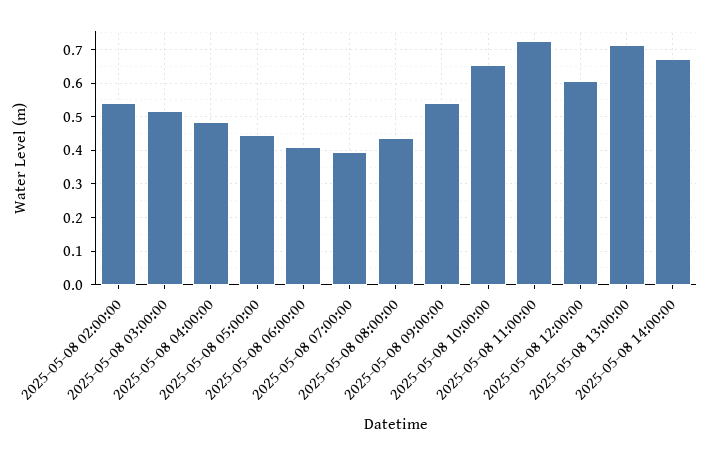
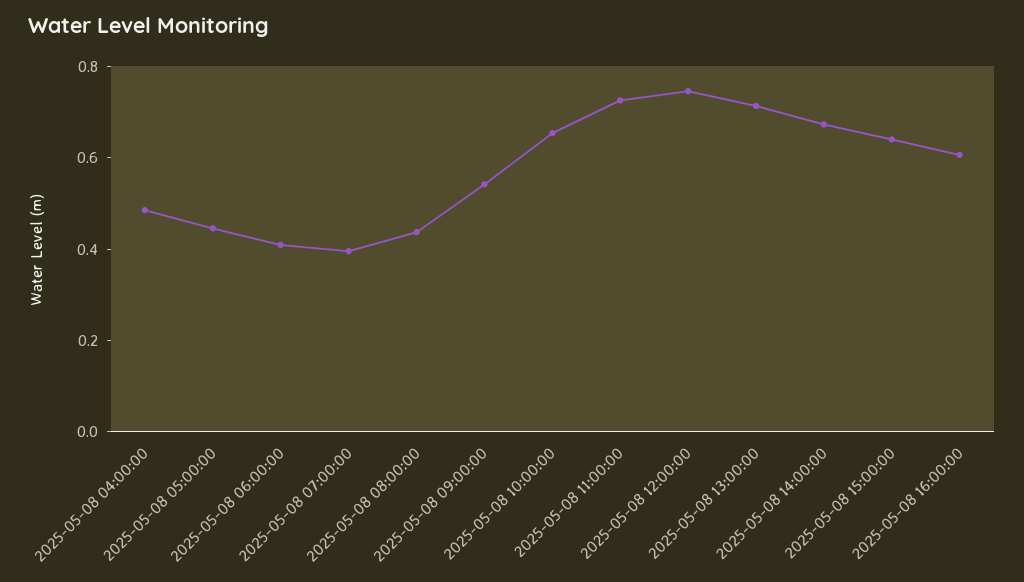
2025-05-08 02:00:00: 0.54 -> none
2025-05-08 03:00:00: 0.52 -> none
2025-05-08 12:00:00: 0.6 -> 0.75
2025-05-08 15:00:00: none -> 0.65
2025-05-08 16:00:00: none -> 0.6

